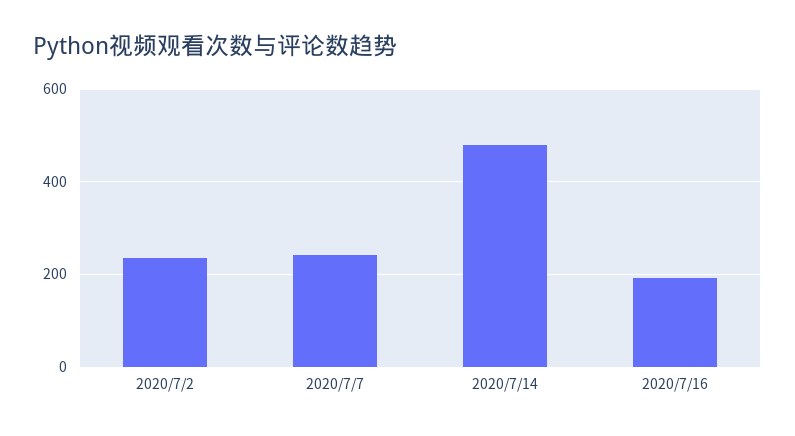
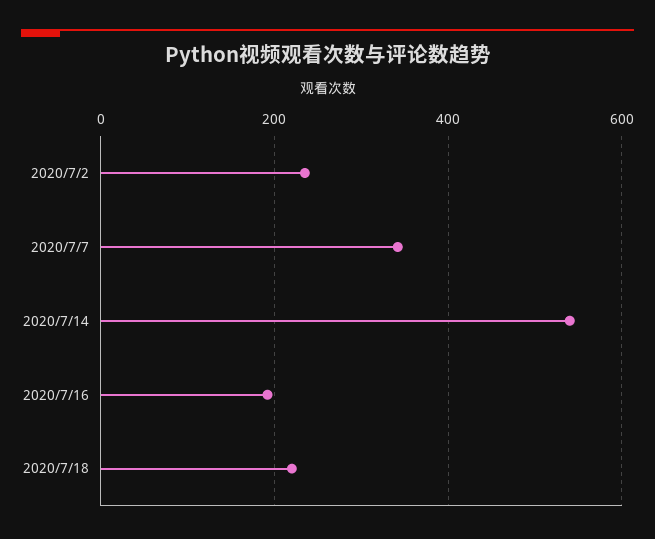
2020/7/7: 240 -> 340
2020/7/14: 480 -> 540
2020/7/18: none -> 220

